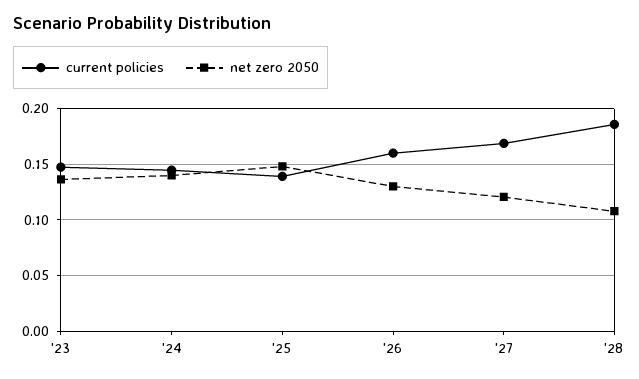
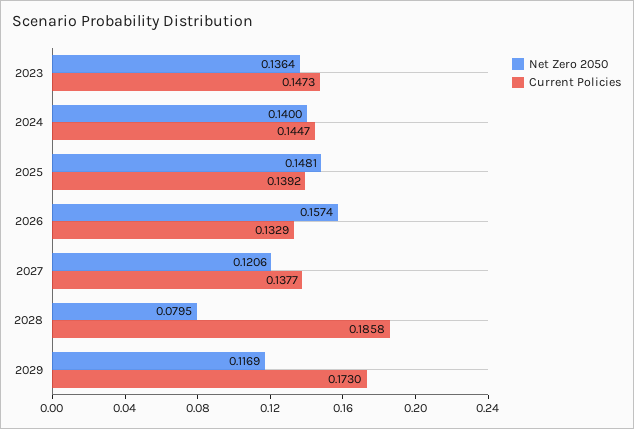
current policies, '26: 0.16 -> 0.1329
net zero 2050, '26: 0.13 -> 0.1574
current policies, '27: 0.17 -> 0.1377
net zero 2050, '28: 0.11 -> 0.0795
net zero 2050, 2029: none -> 0.1169
current policies, 2029: none -> 0.173

